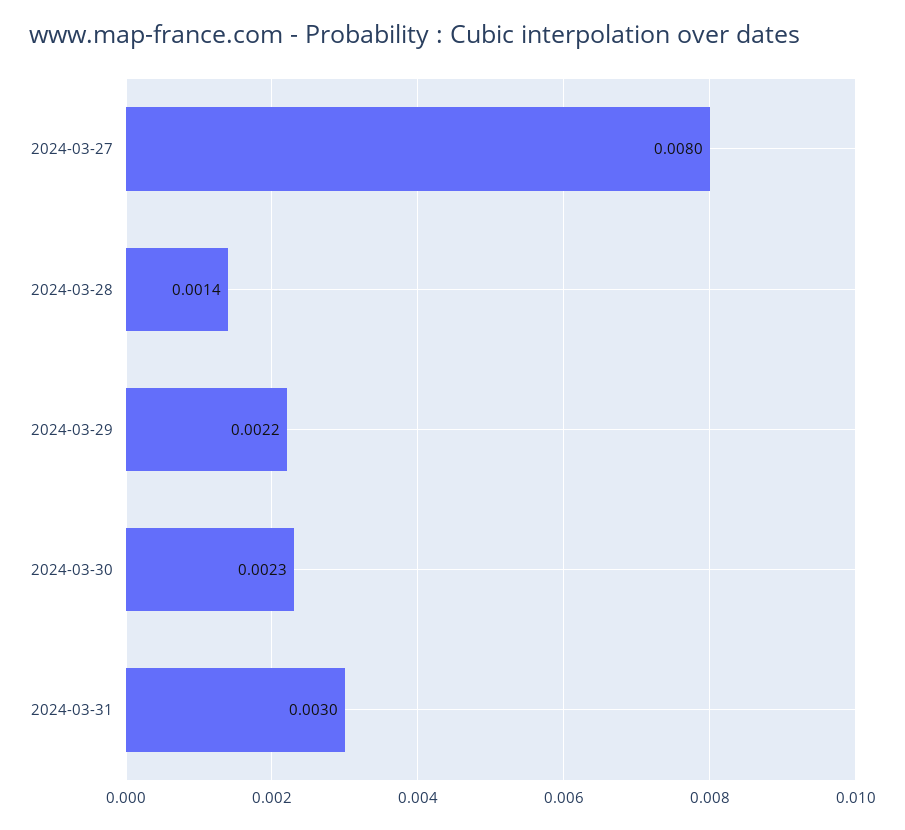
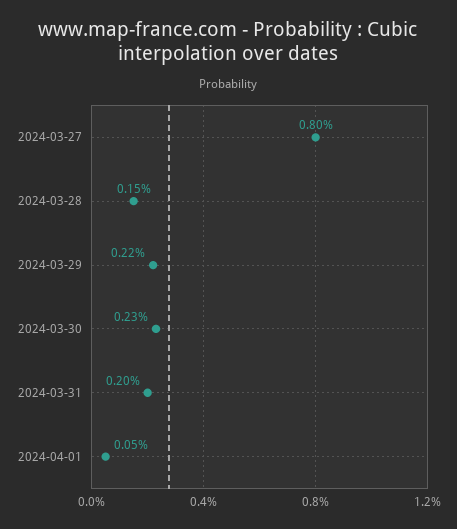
2024-03-28: 0.0014 -> 0.0015
2024-03-31: 0.003 -> 0.002
2024-04-01: none -> 0.0005

